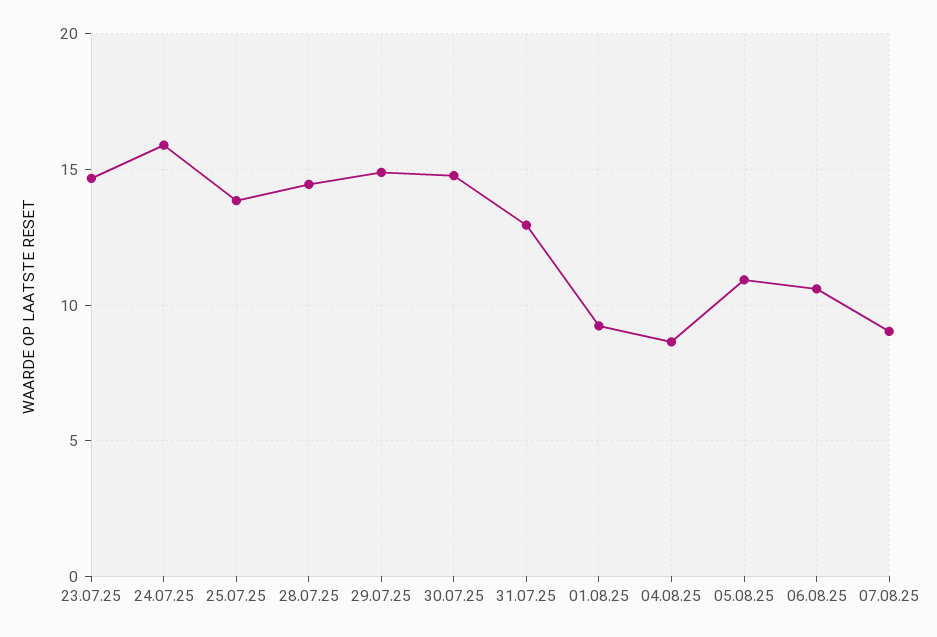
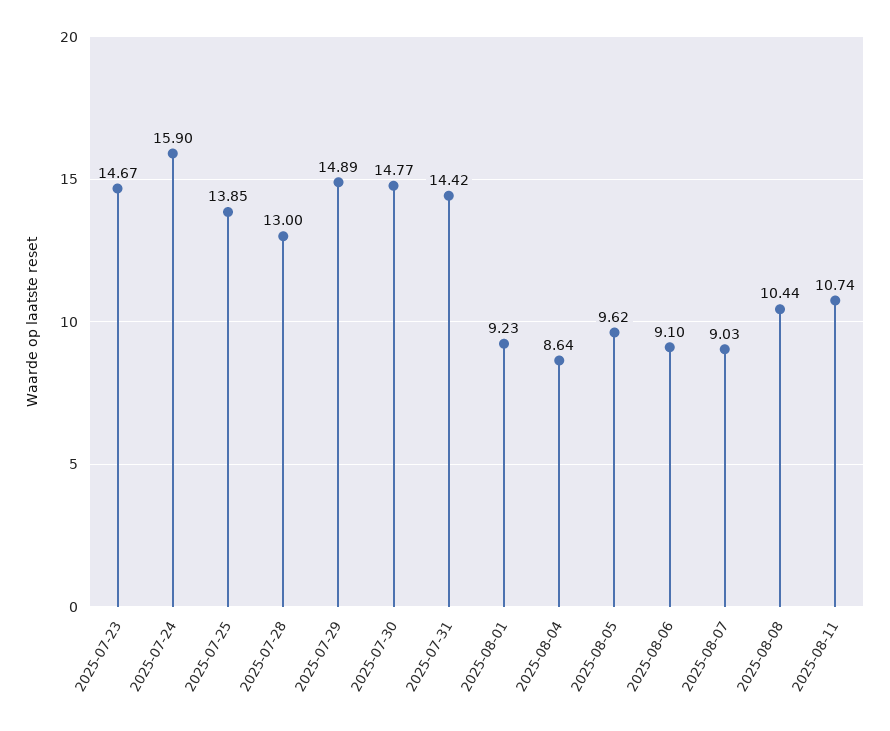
28.07.25: 14.5 -> 13
31.07.25: 13 -> 14.42
05.08.25: 11 -> 9.62
06.08.25: 10.5 -> 9.1
2025-08-08: none -> 10.44
2025-08-11: none -> 10.74

